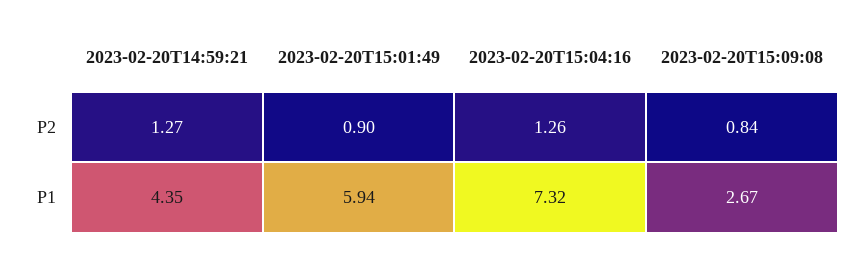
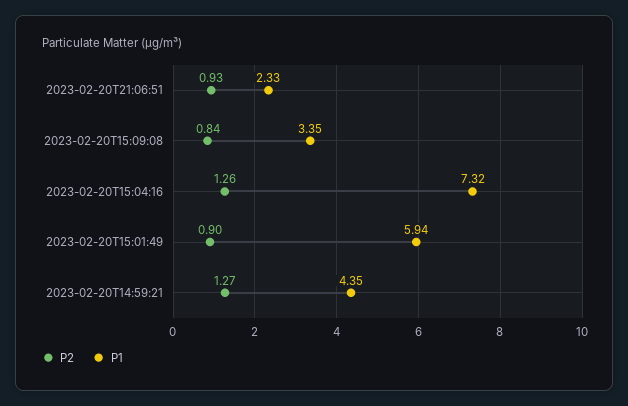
P1, 2023-02-20T15:09:08: 2.67 -> 3.35
P2, 2023-02-20T21:06:51: none -> 0.93
P1, 2023-02-20T21:06:51: none -> 2.33

